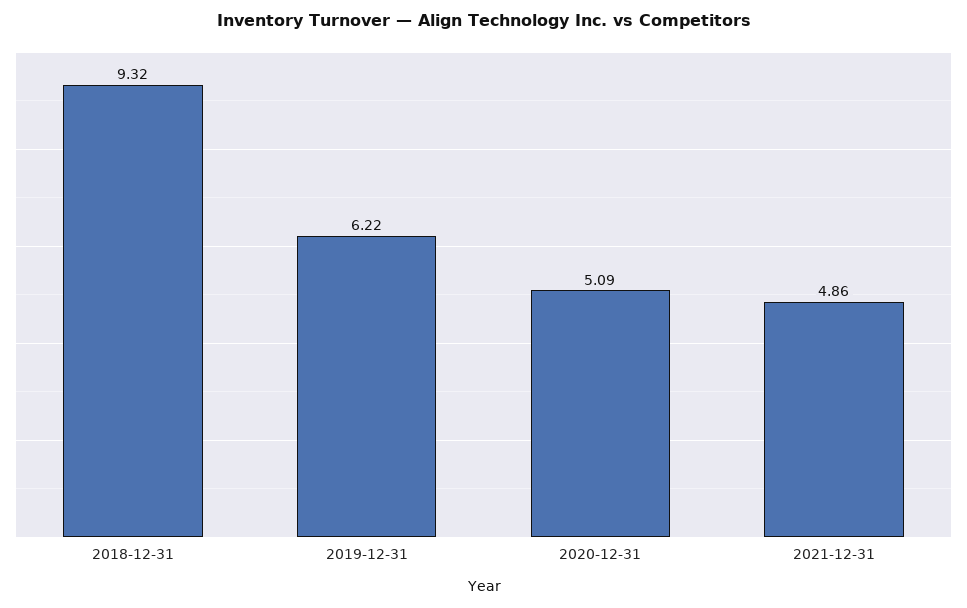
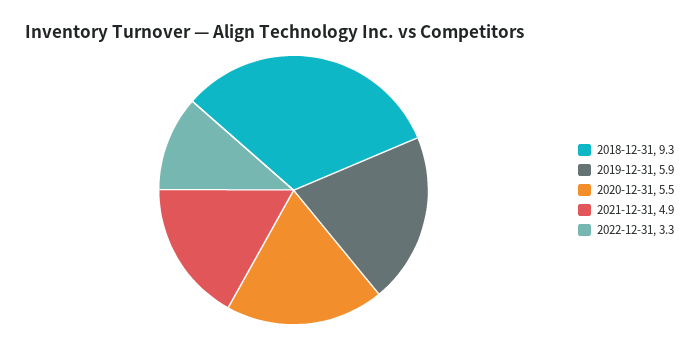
2019-12-31: 6.22 -> 5.9
2020-12-31: 5.09 -> 5.5
2022-12-31: none -> 3.3

